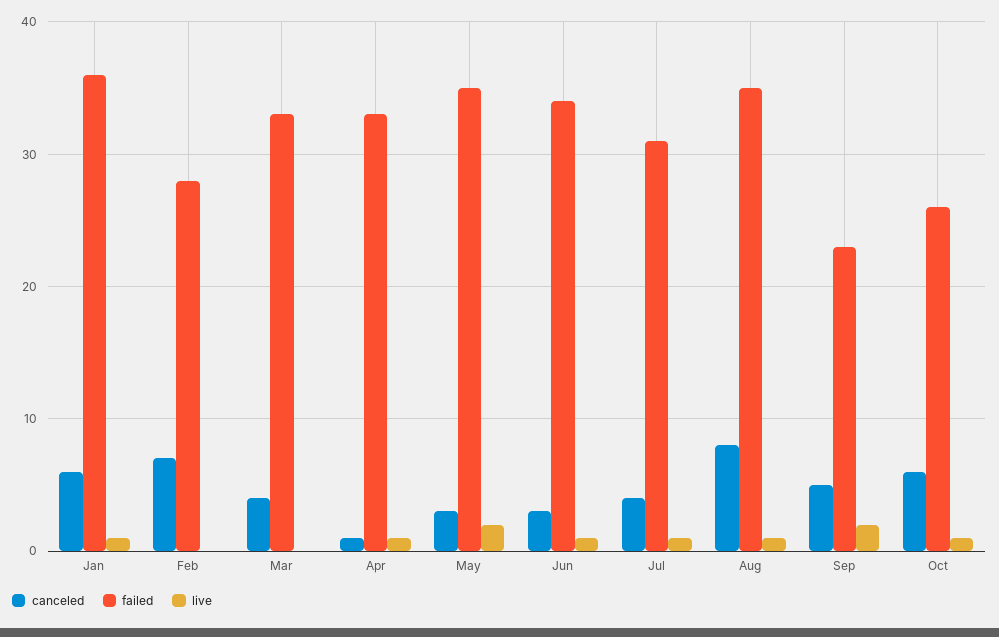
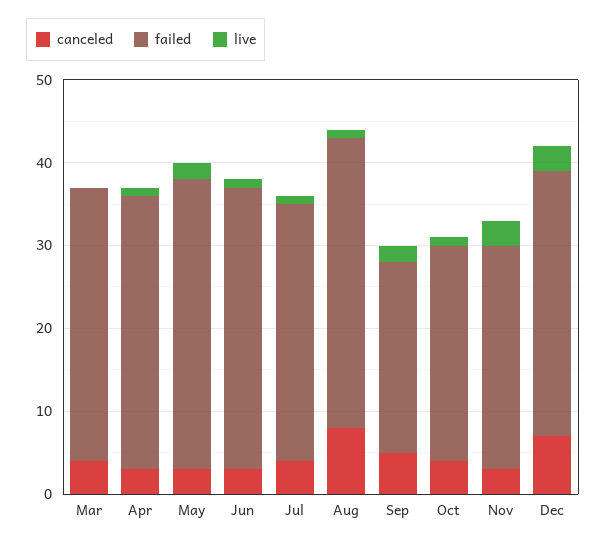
canceled, Jan: 6 -> none
failed, Jan: 36 -> none
live, Jan: 1 -> none
canceled, Feb: 7 -> none
failed, Feb: 28 -> none
live, Feb: 0 -> none
canceled, Apr: 1 -> 3
canceled, Oct: 6 -> 4
canceled, Nov: none -> 3
failed, Nov: none -> 27
live, Nov: none -> 3
canceled, Dec: none -> 7
failed, Dec: none -> 32
live, Dec: none -> 3

